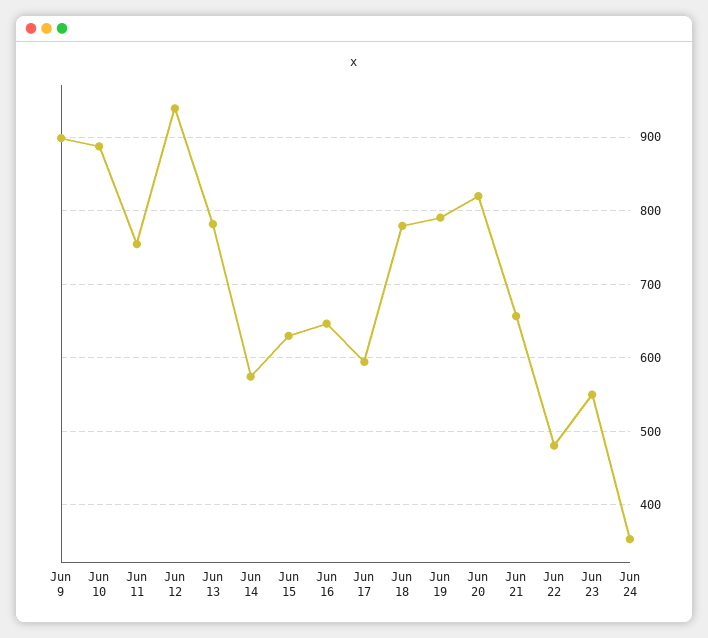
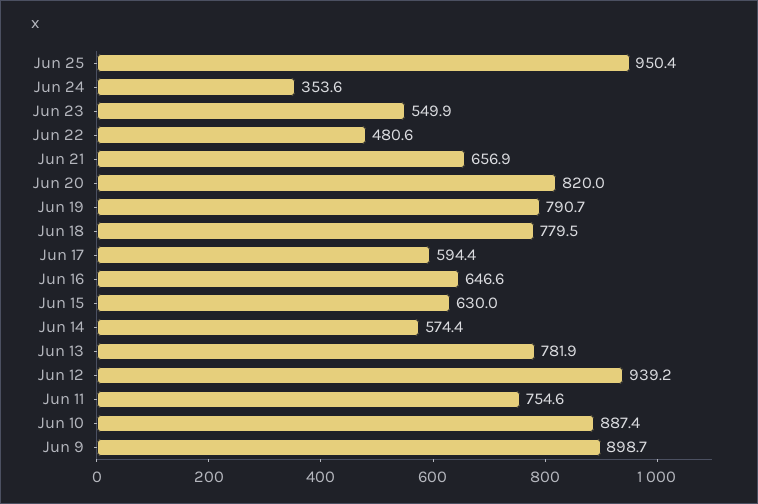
Jun 25: none -> 950.4

